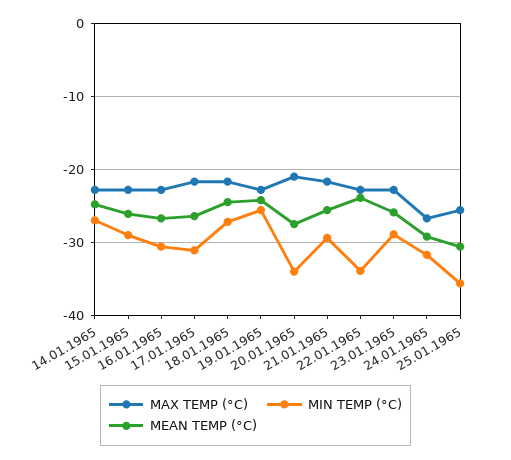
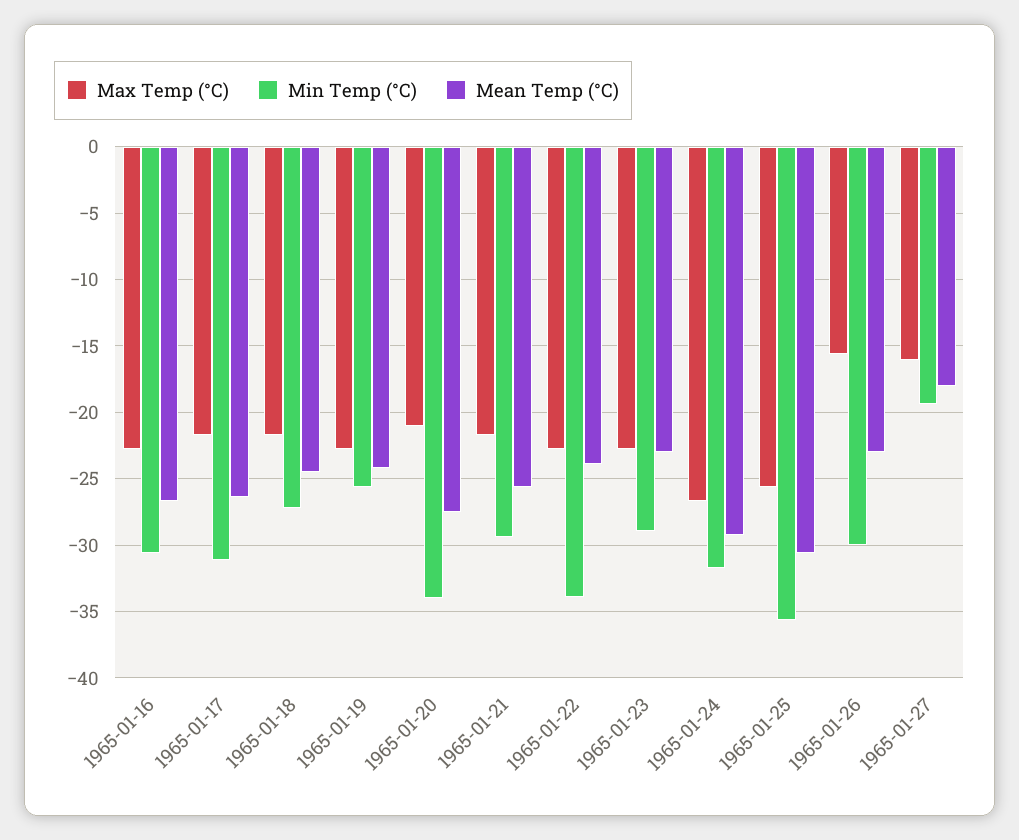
MAX TEMP (°C), 14.01.1965: -23 -> none
MIN TEMP (°C), 14.01.1965: -27 -> none
MEAN TEMP (°C), 14.01.1965: -25 -> none
MAX TEMP (°C), 15.01.1965: -23 -> none
MIN TEMP (°C), 15.01.1965: -29 -> none
MEAN TEMP (°C), 15.01.1965: -26 -> none
MEAN TEMP (°C), 23.01.1965: -26 -> -23
MAX TEMP (°C), 1965-01-26: none -> -15.5
MIN TEMP (°C), 1965-01-26: none -> -30
MEAN TEMP (°C), 1965-01-26: none -> -23
MAX TEMP (°C), 1965-01-27: none -> -16
MIN TEMP (°C), 1965-01-27: none -> -19.5
MEAN TEMP (°C), 1965-01-27: none -> -18

